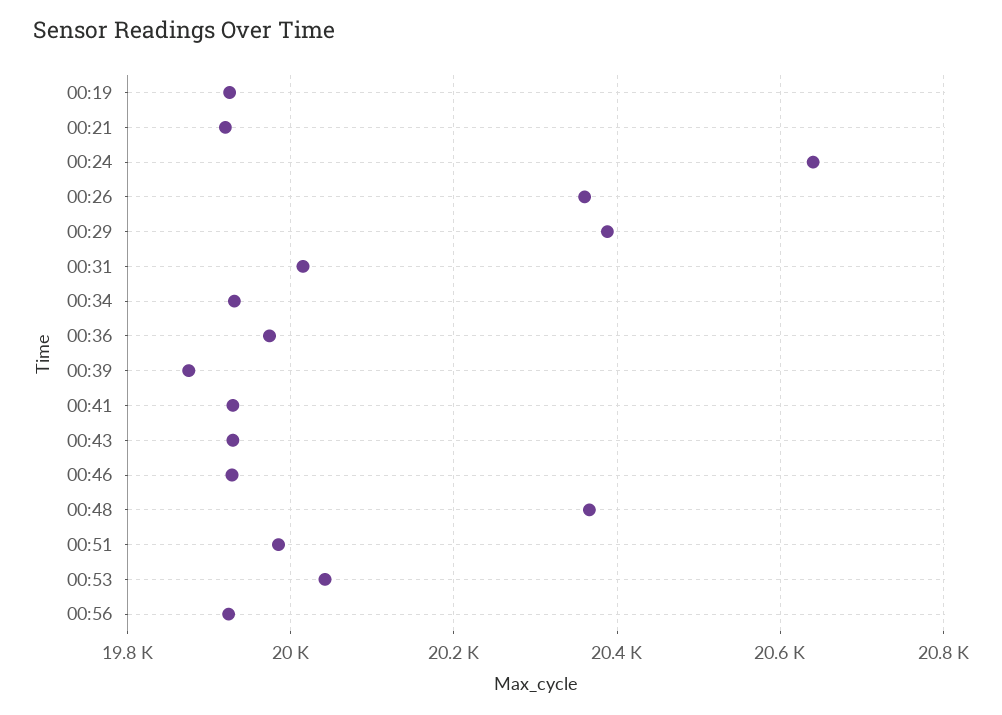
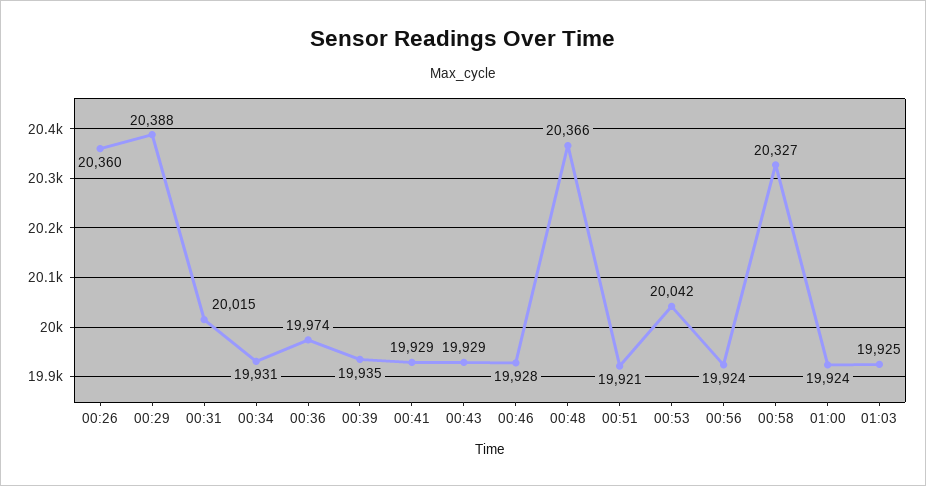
00:19: 19920 -> none
00:21: 19920 -> none
00:24: 20640 -> none
00:39: 19880 -> 19935
00:51: 19980 -> 19921
00:58: none -> 20327
01:00: none -> 19924
01:03: none -> 19925

